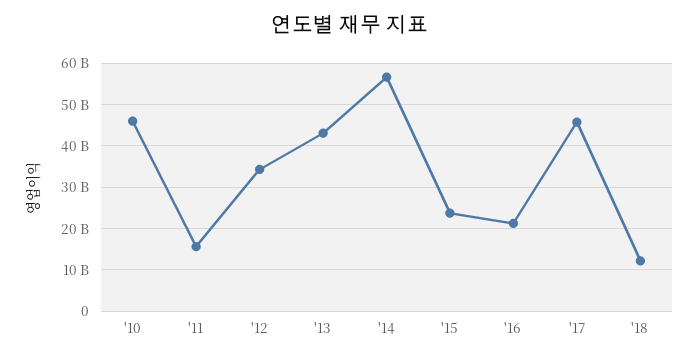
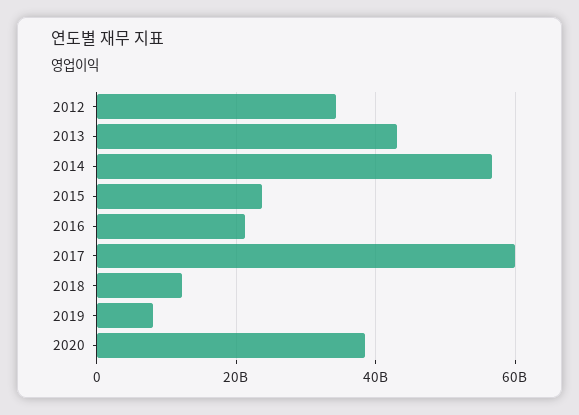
'10: 46000000000 -> none
'11: 16000000000 -> none
'17: 46000000000 -> 60000000000
2019: none -> 8000000000
2020: none -> 38000000000

